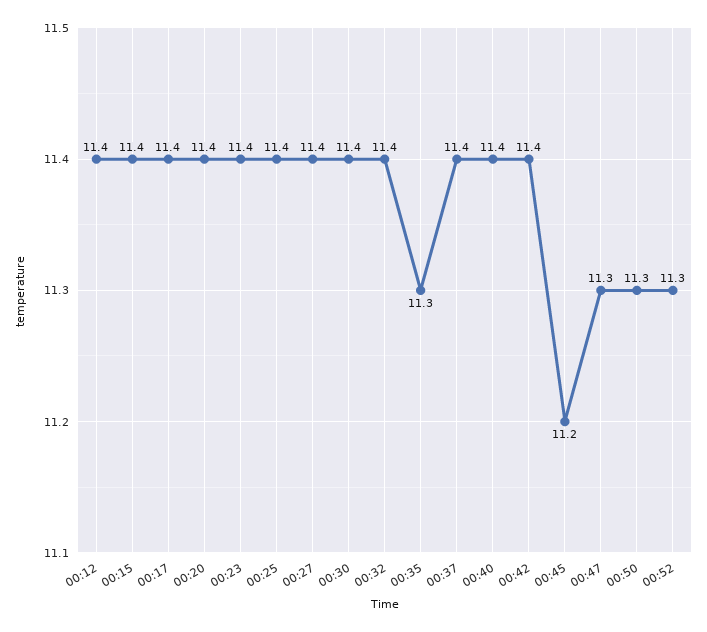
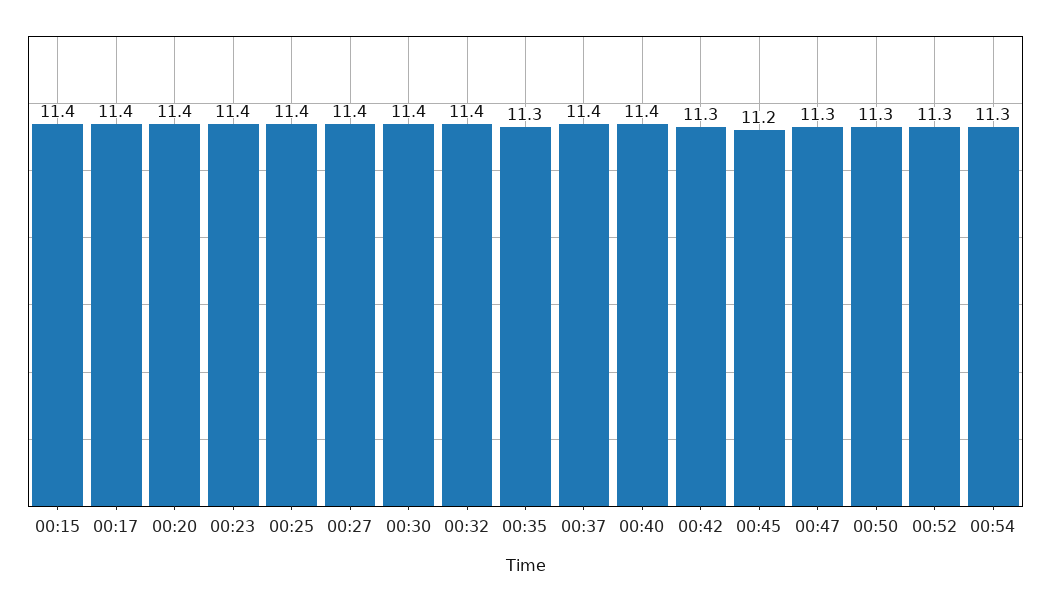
00:12: 11.4 -> none
00:42: 11.4 -> 11.3
00:54: none -> 11.3

